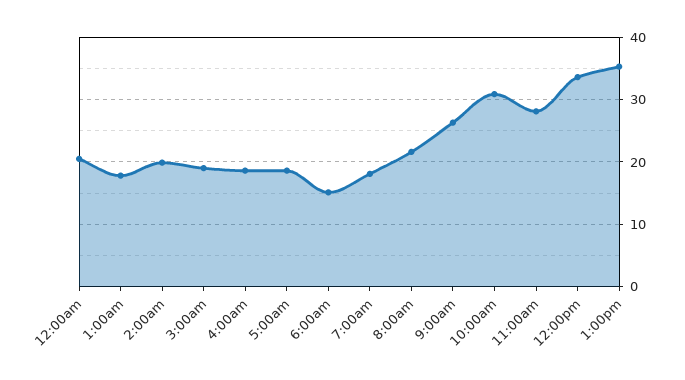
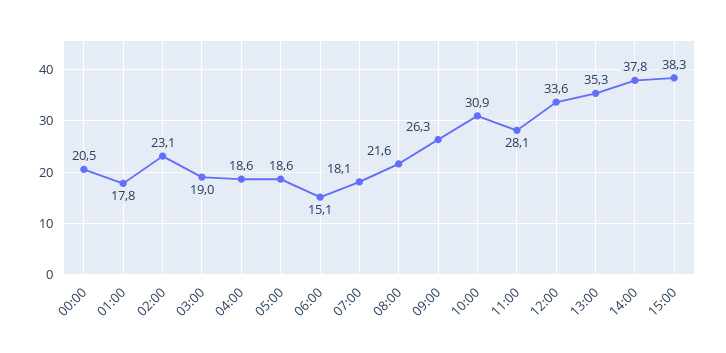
2:00am: 20 -> 23.1
14:00: none -> 37.8
15:00: none -> 38.3

